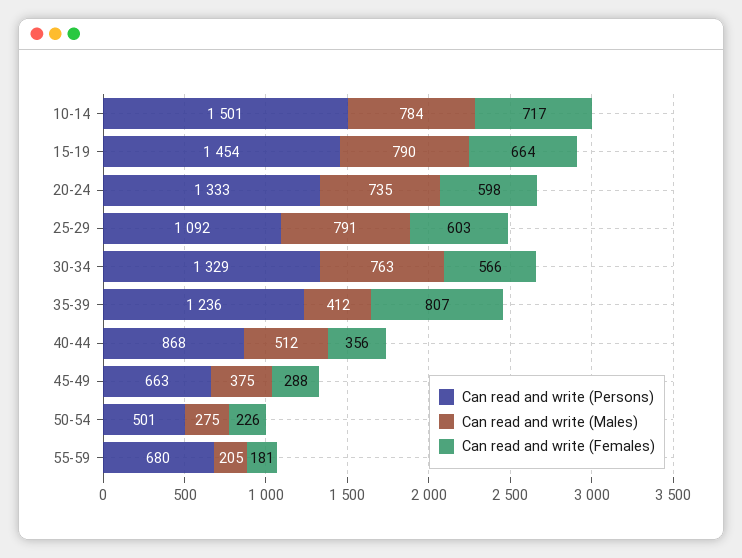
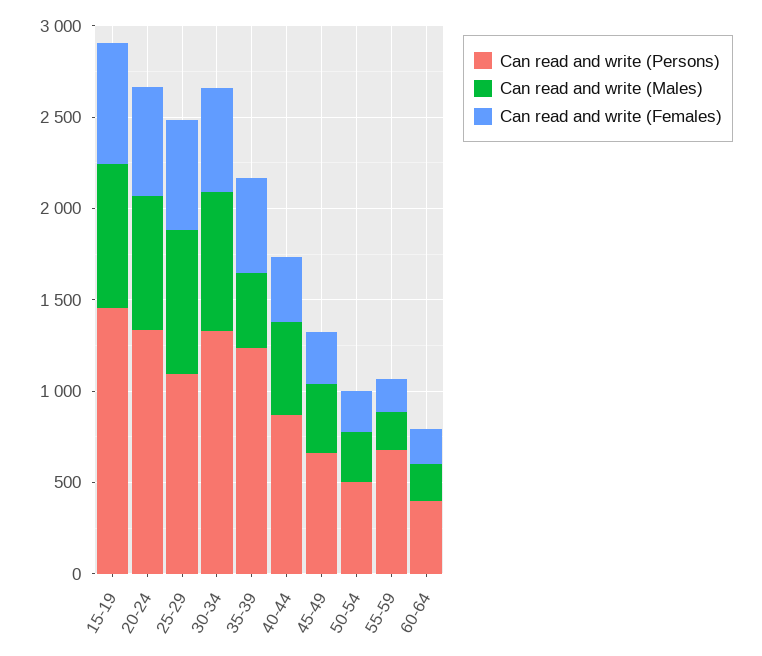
Can read and write (Persons), 10-14: 1501 -> none
Can read and write (Males), 10-14: 784 -> none
Can read and write (Females), 10-14: 717 -> none
Can read and write (Females), 35-39: 807 -> 500
Can read and write (Persons), 60-64: none -> 400
Can read and write (Males), 60-64: none -> 200
Can read and write (Females), 60-64: none -> 200

